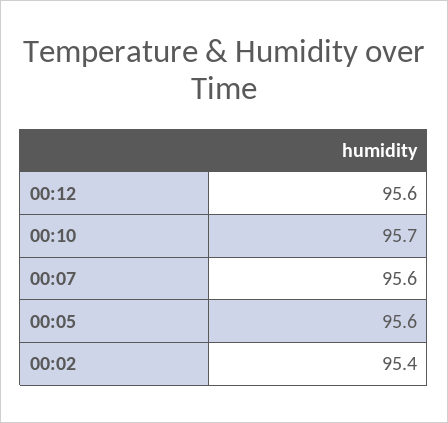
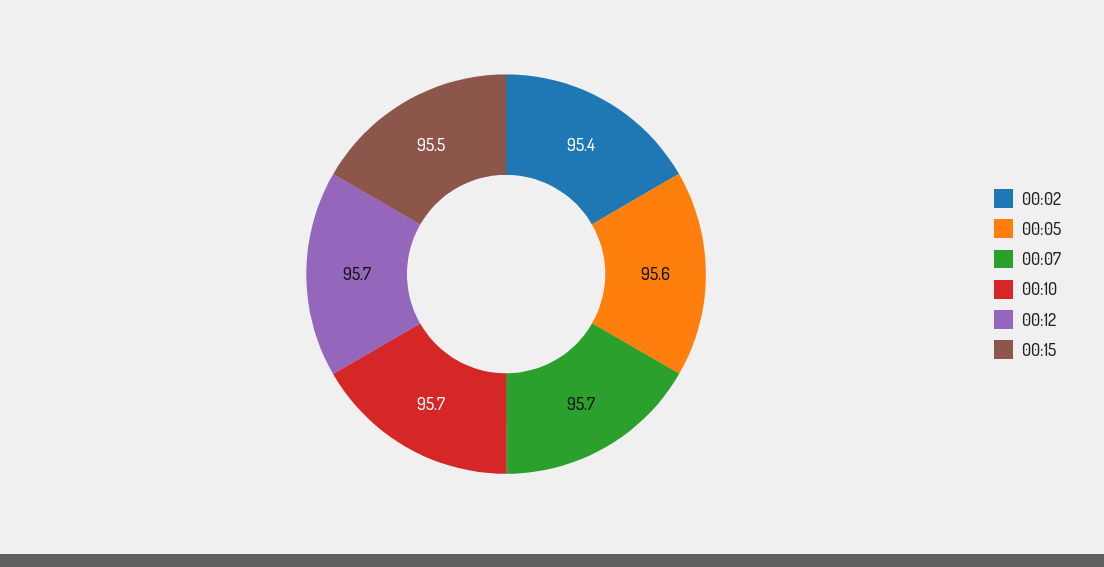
00:12: 95.6 -> 95.7
00:07: 95.6 -> 95.7
00:15: none -> 95.5

